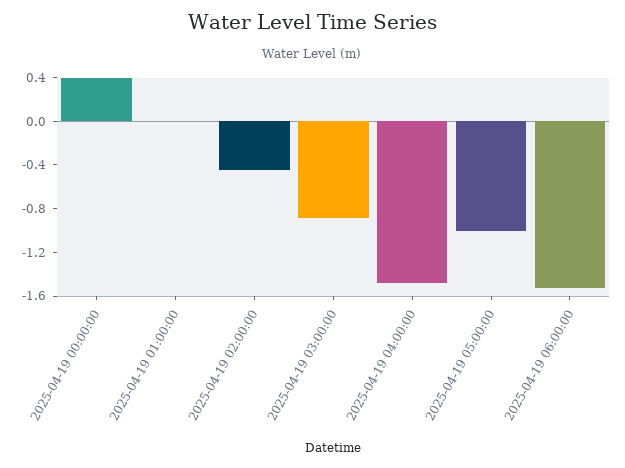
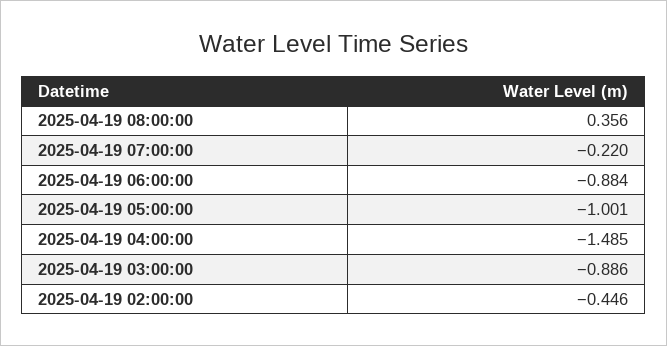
2025-04-19 00:00:00: 0.4 -> none
2025-04-19 01:00:00: 0 -> none
2025-04-19 06:00:00: -1.5 -> -0.884
2025-04-19 08:00:00: none -> 0.356
2025-04-19 07:00:00: none -> -0.22

